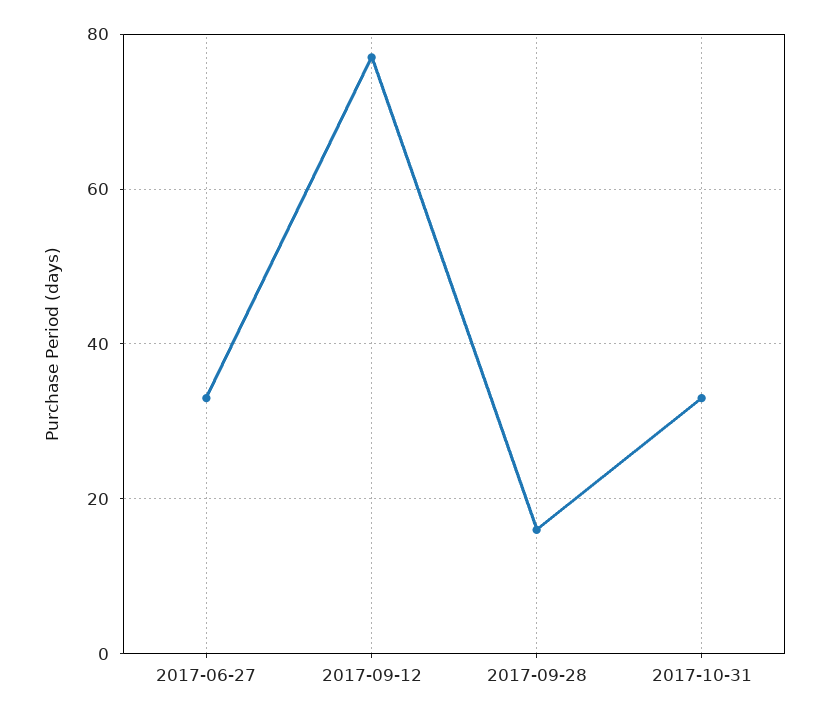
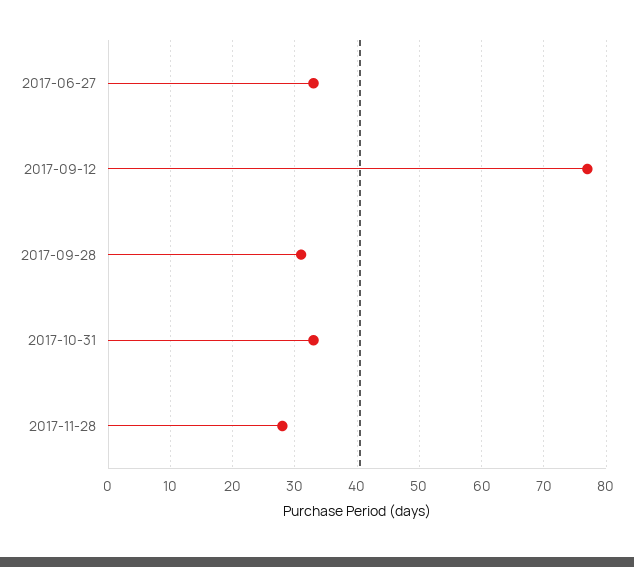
2017-09-28: 15 -> 31
2017-11-28: none -> 28

